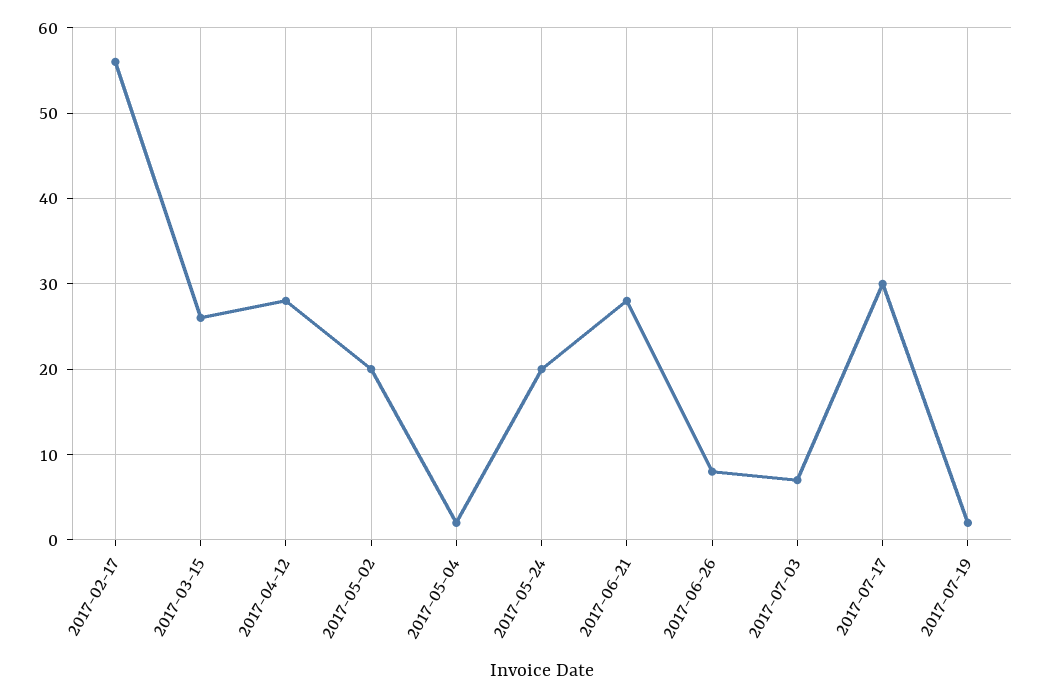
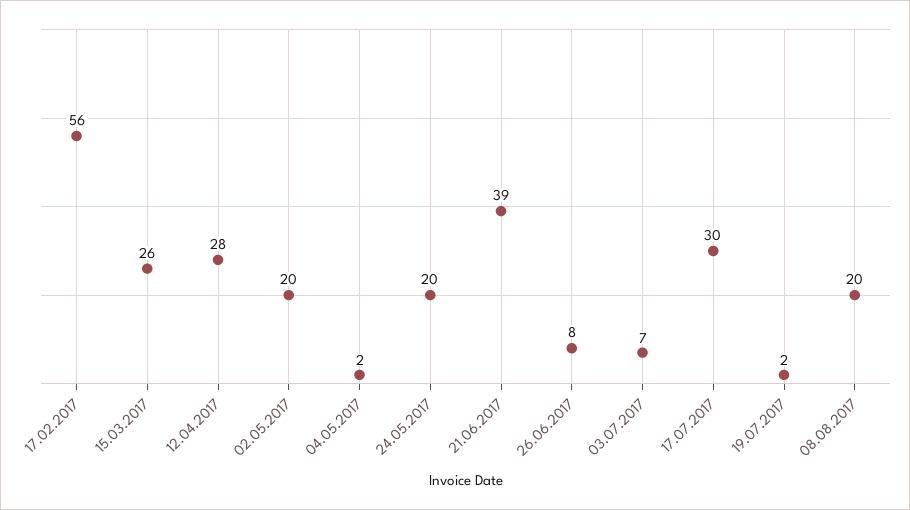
2017-06-21: 28 -> 39
08.08.2017: none -> 20

